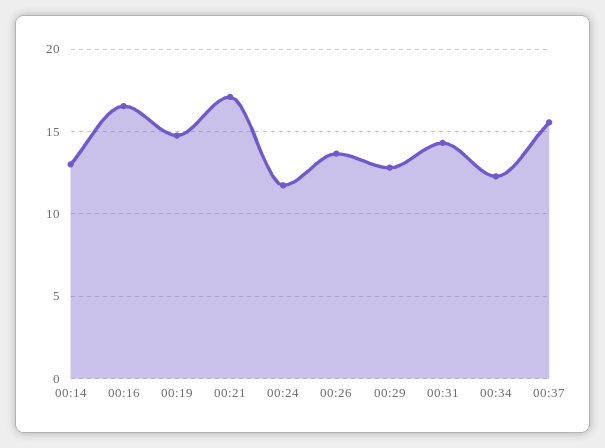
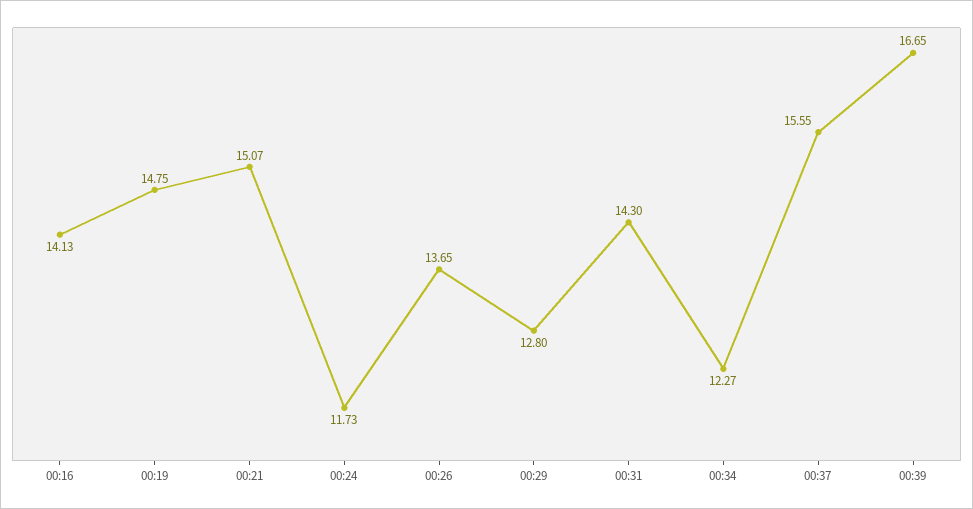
00:14: 13 -> none
00:16: 16.5 -> 14.13
00:21: 17 -> 15.07
00:39: none -> 16.65

